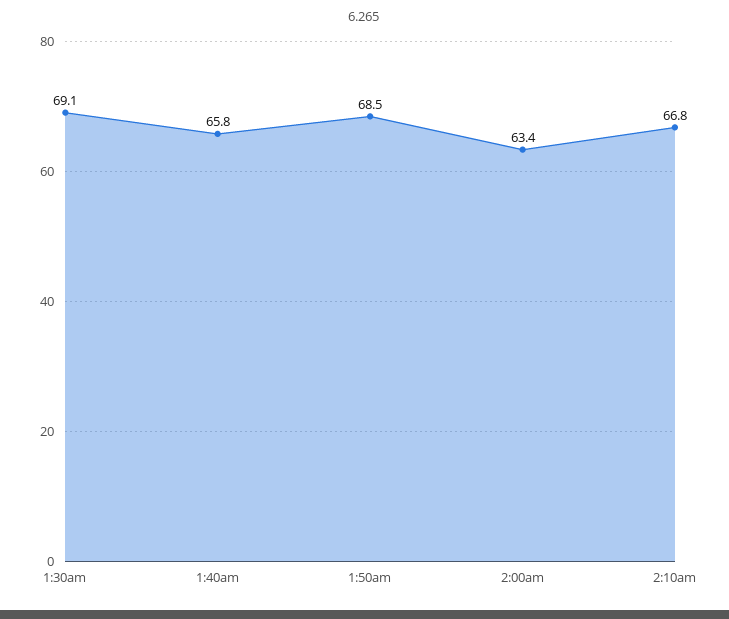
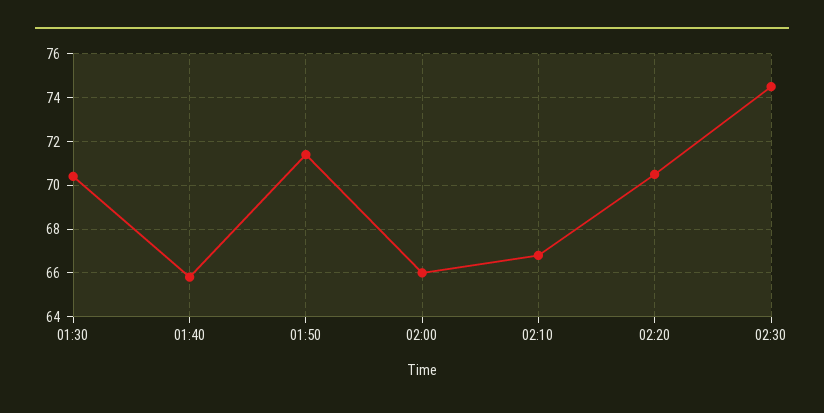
1:30am: 69.1 -> 70.5
1:50am: 68.5 -> 71.5
2:00am: 63.4 -> 66
02:20: none -> 70.5
02:30: none -> 74.5

